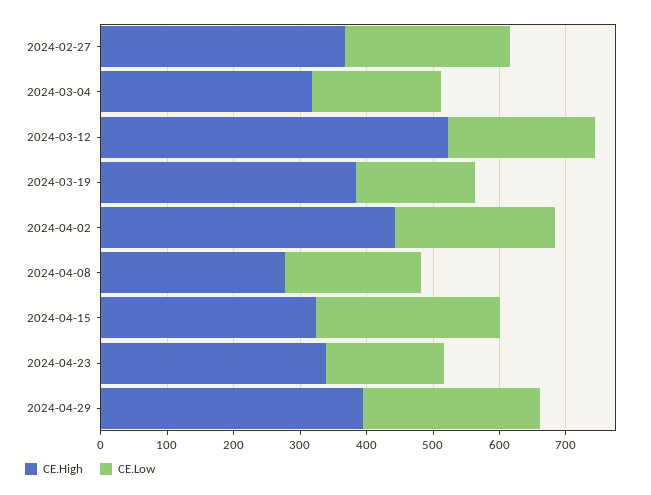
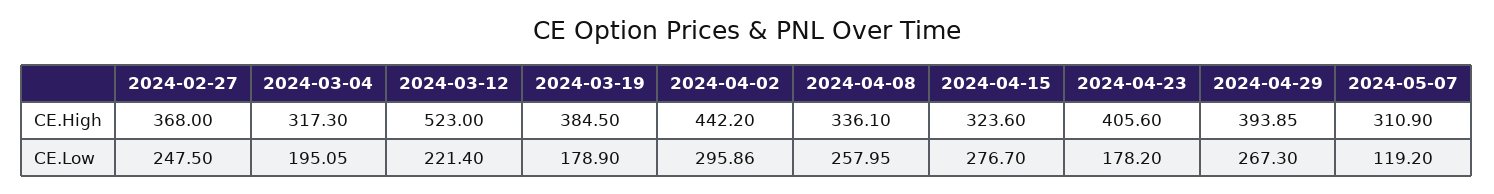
CE.Low, 2024-04-02: 240 -> 295.86
CE.High, 2024-04-08: 280 -> 336.1
CE.Low, 2024-04-08: 200 -> 257.95
CE.High, 2024-04-23: 340 -> 405.6
CE.High, 2024-05-07: none -> 310.9
CE.Low, 2024-05-07: none -> 119.2

